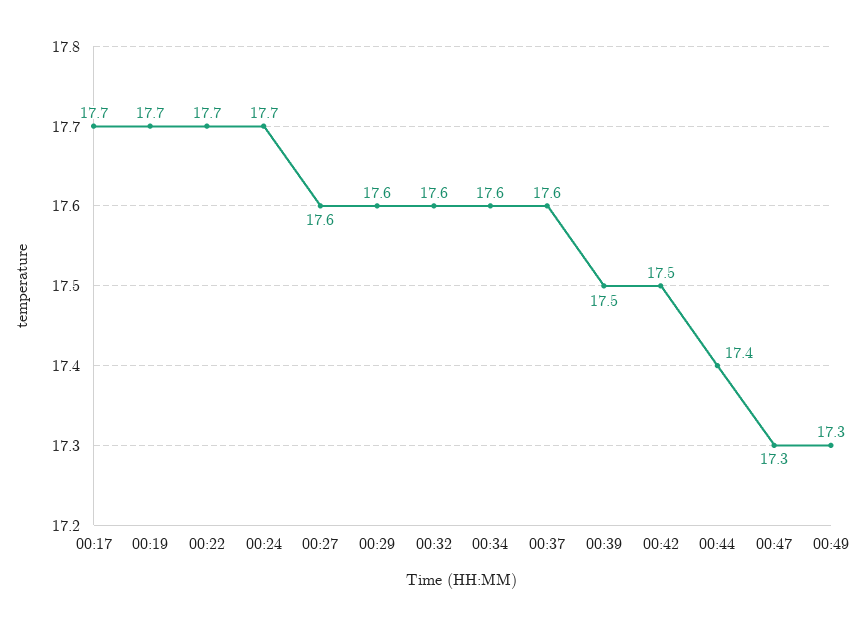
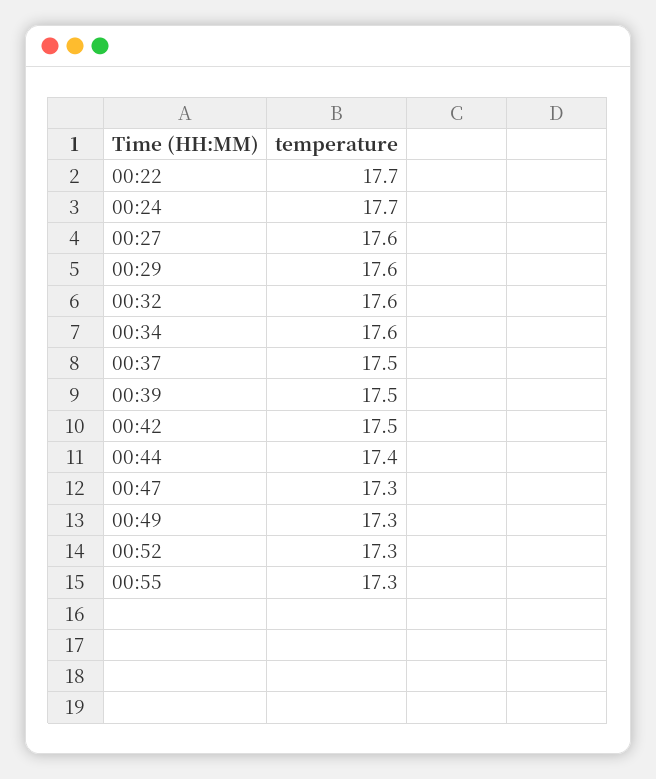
00:17: 17.7 -> none
00:19: 17.7 -> none
00:37: 17.6 -> 17.5
00:52: none -> 17.3
00:55: none -> 17.3

